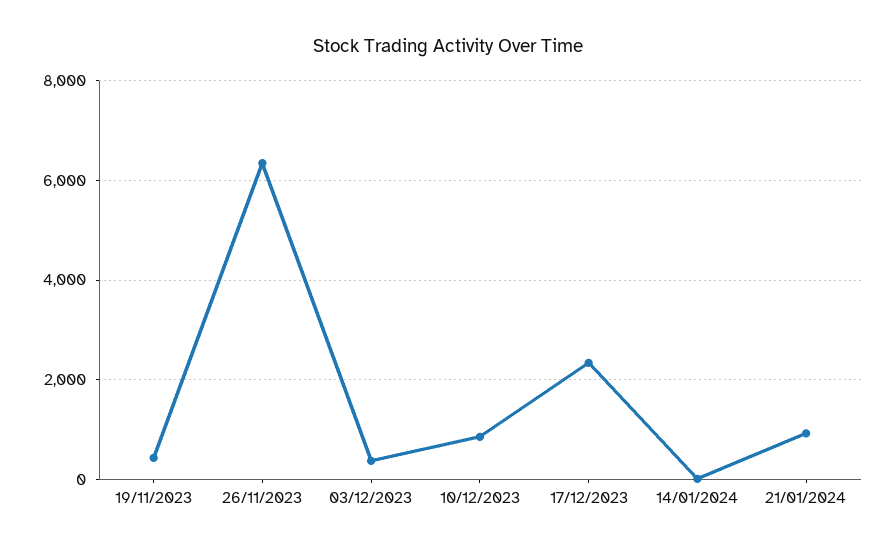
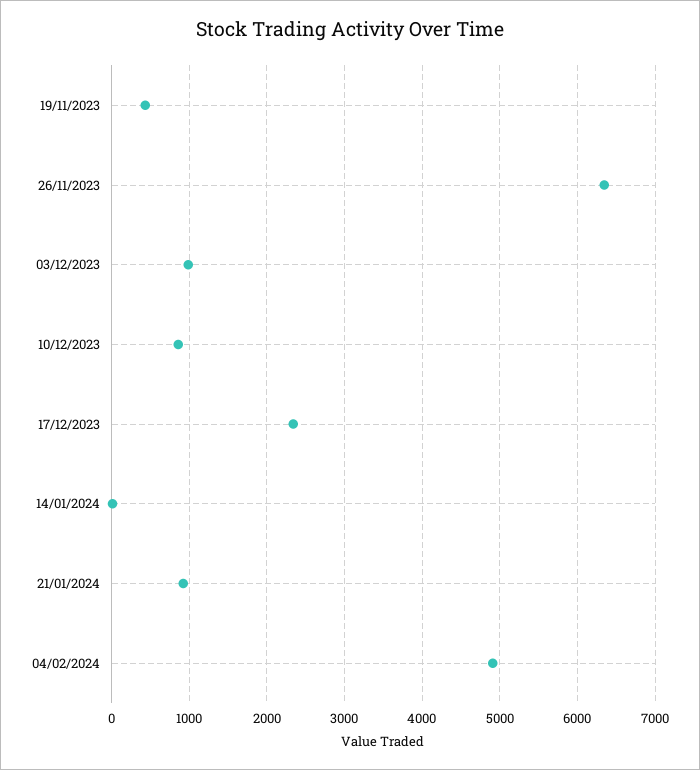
03/12/2023: 400 -> 1000
04/02/2024: none -> 4900

